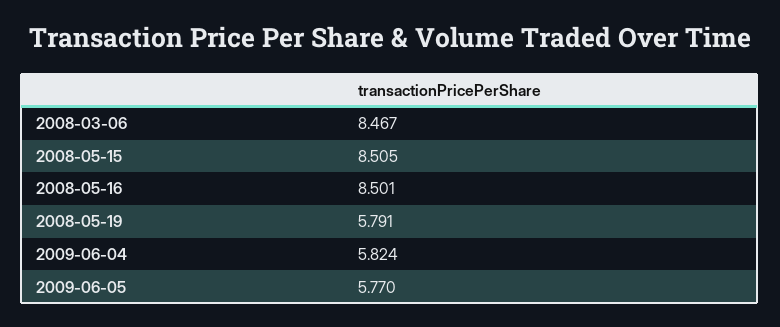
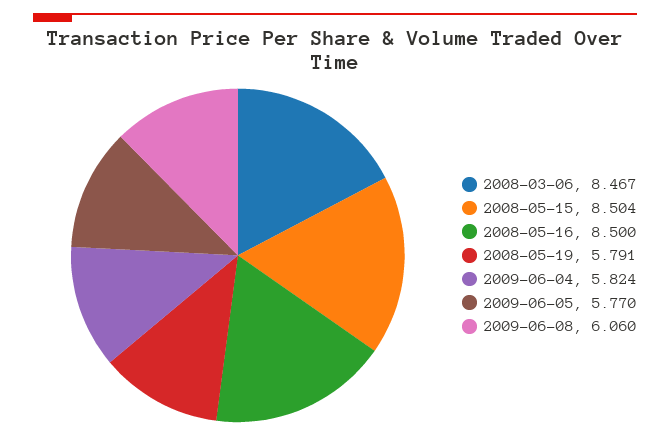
2008-05-15: 8.505 -> 8.504
2008-05-16: 8.501 -> 8.5
2009-06-08: none -> 6.06

